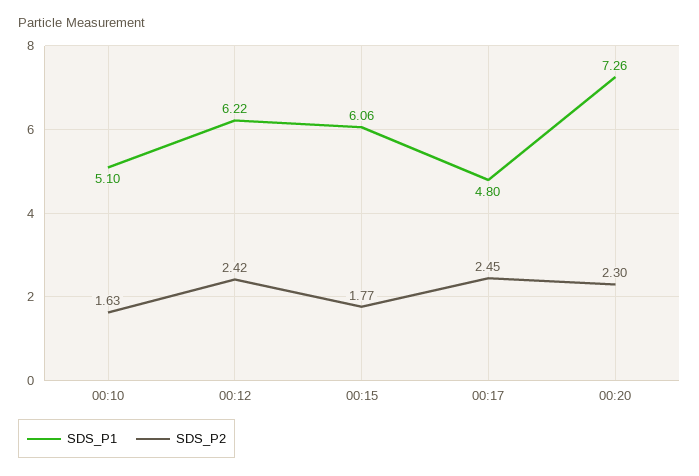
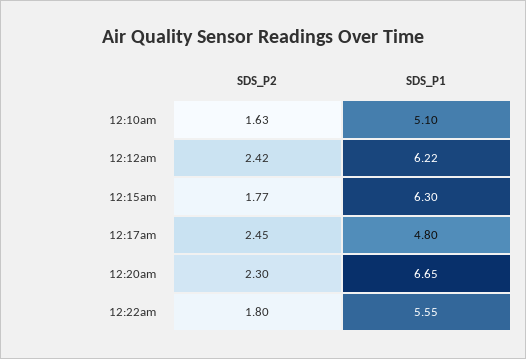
SDS_P1, 00:15: 6.06 -> 6.3
SDS_P1, 00:20: 7.26 -> 6.65
SDS_P2, 12:22am: none -> 1.8
SDS_P1, 12:22am: none -> 5.55

